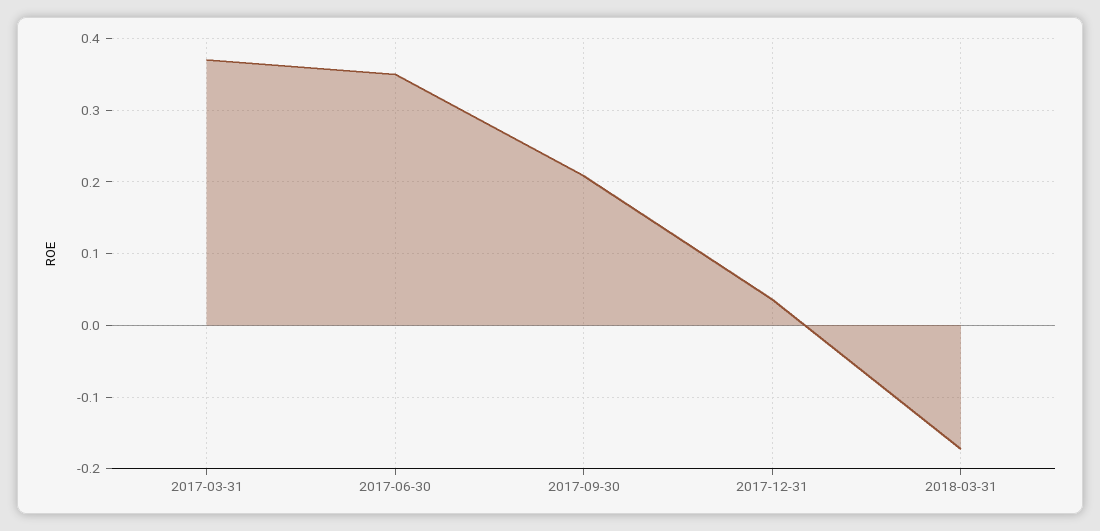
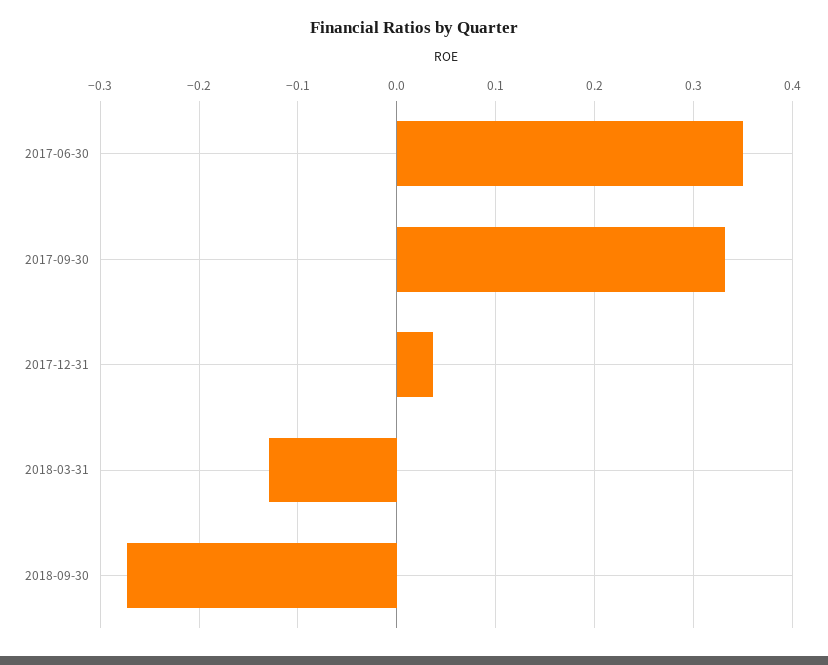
2017-03-31: 0.37 -> none
2017-09-30: 0.21 -> 0.33
2018-03-31: -0.17 -> -0.13
2018-09-30: none -> -0.27

